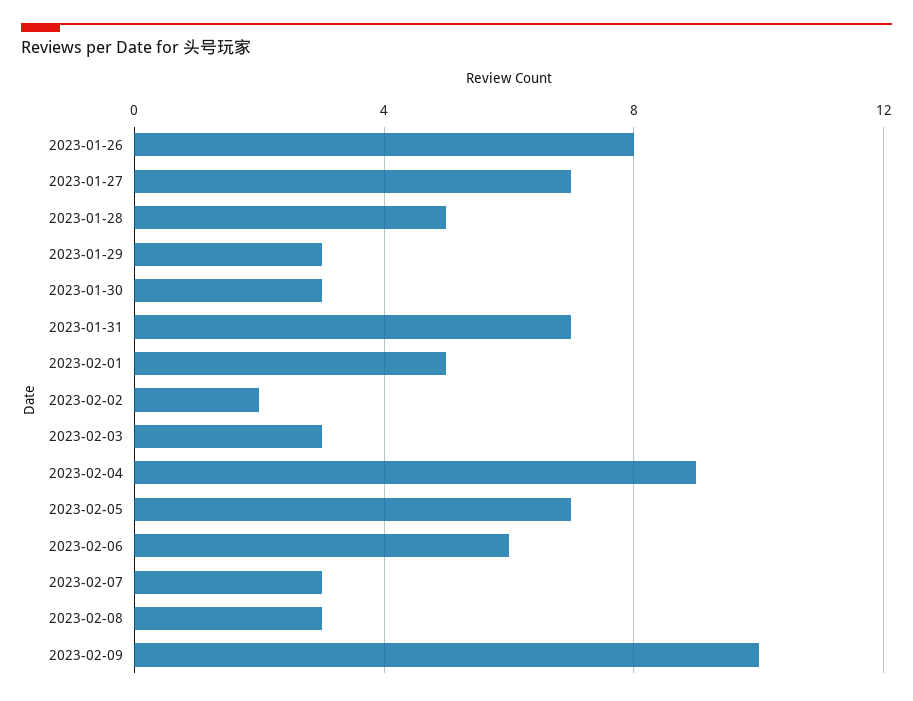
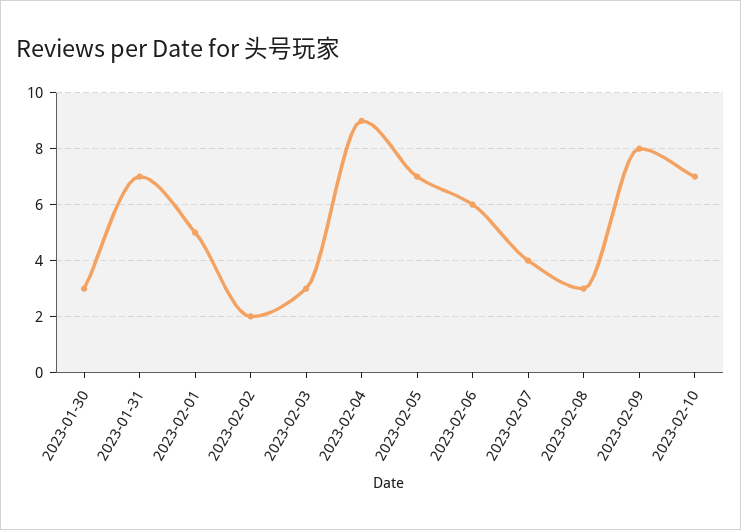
2023-01-26: 8 -> none
2023-01-27: 7 -> none
2023-01-28: 5 -> none
2023-01-29: 3 -> none
2023-02-07: 3 -> 4
2023-02-09: 10 -> 8
2023-02-10: none -> 7

